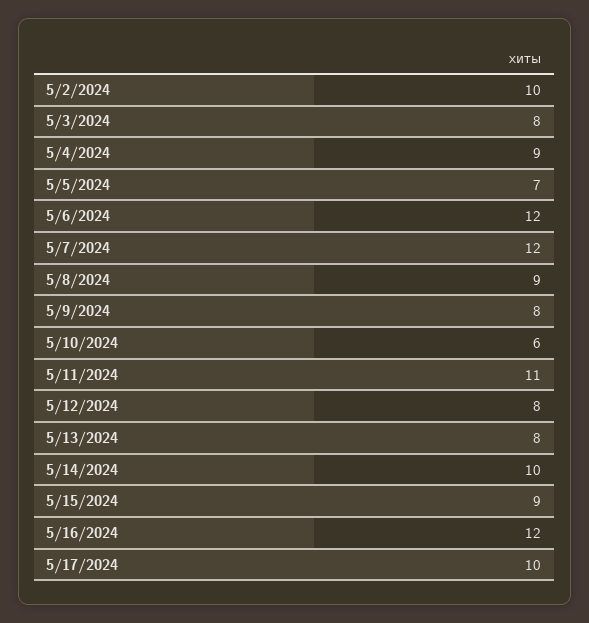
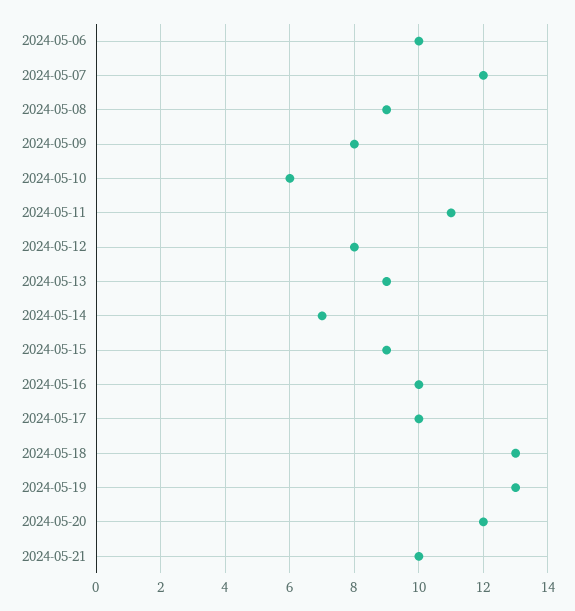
5/2/2024: 10 -> none
5/3/2024: 8 -> none
5/4/2024: 9 -> none
5/5/2024: 7 -> none
5/6/2024: 12 -> 10
5/13/2024: 8 -> 9
5/14/2024: 10 -> 7
5/16/2024: 12 -> 10
2024-05-18: none -> 13
2024-05-19: none -> 13
2024-05-20: none -> 12
2024-05-21: none -> 10

